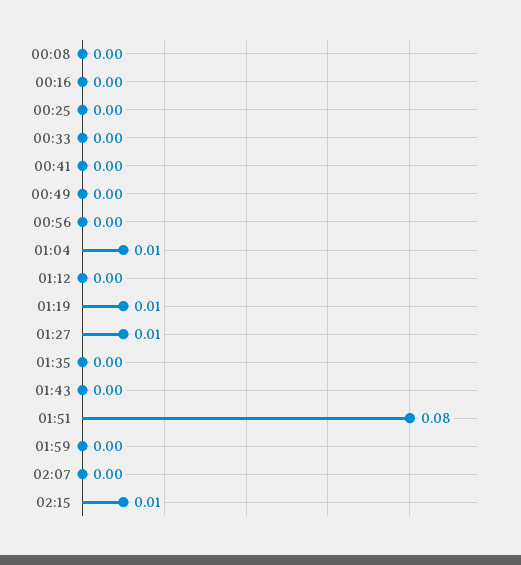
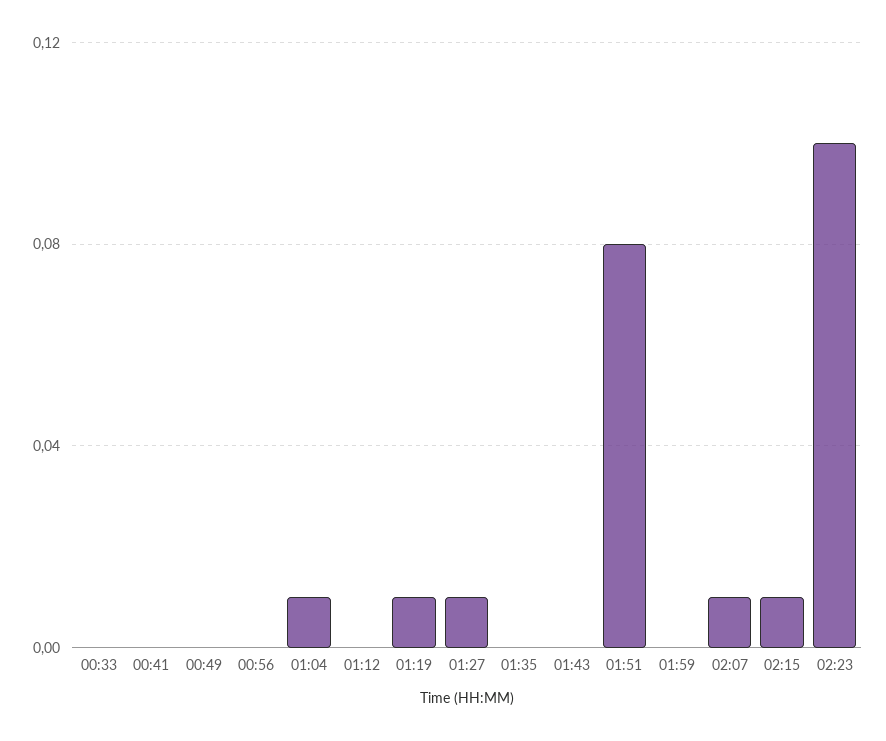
00:08: 0 -> none
00:16: 0 -> none
00:25: 0 -> none
02:07: 0 -> 0.01
02:23: none -> 0.1

